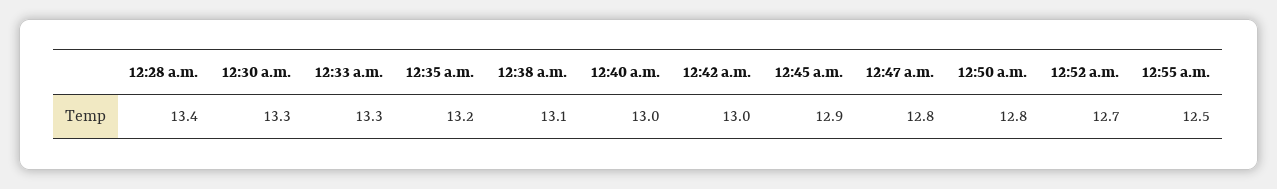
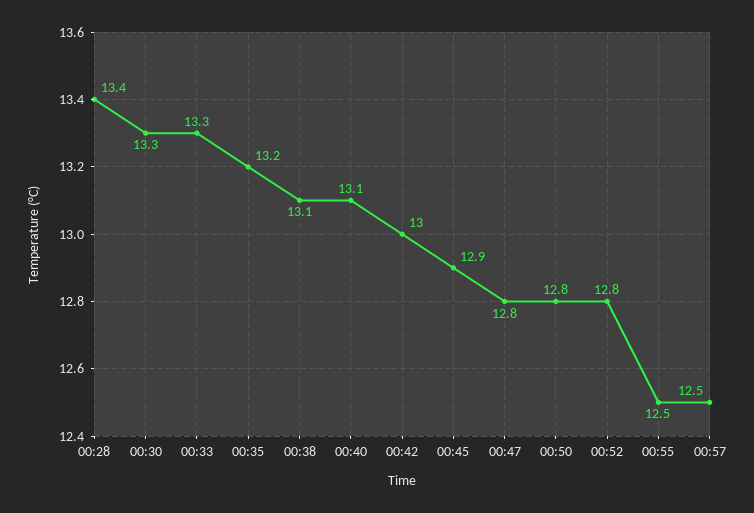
12:40 a.m.: 13 -> 13.1
12:52 a.m.: 12.7 -> 12.8
00:57: none -> 12.5

